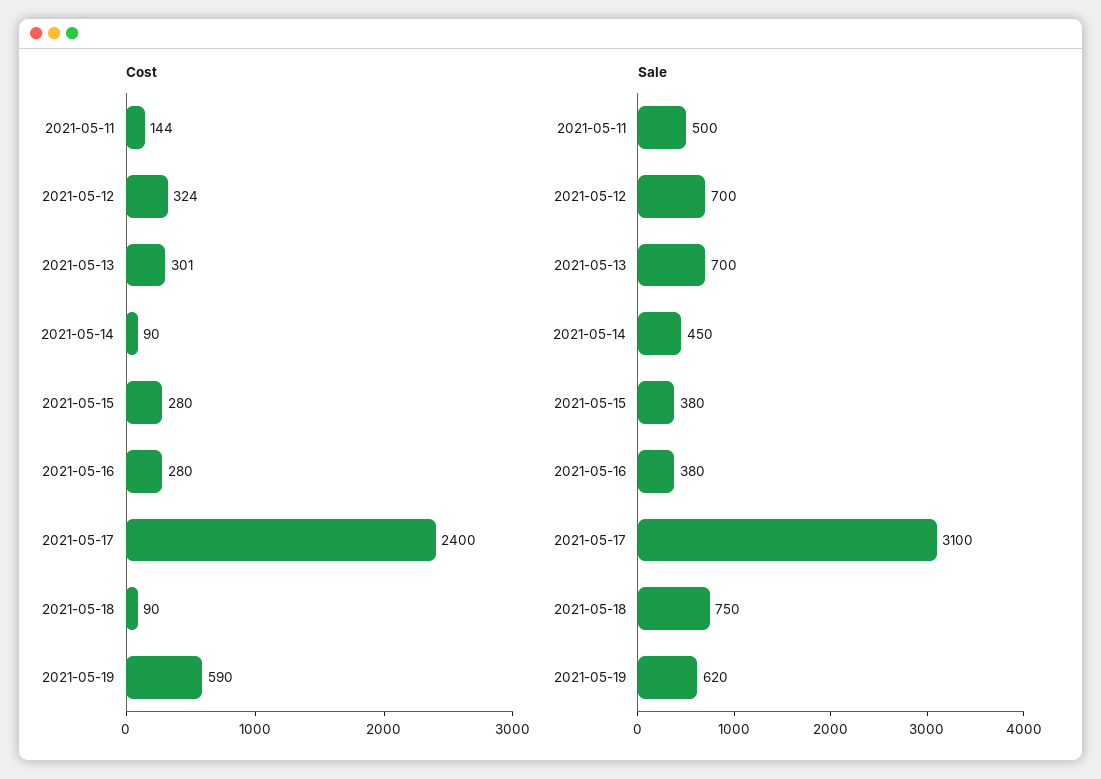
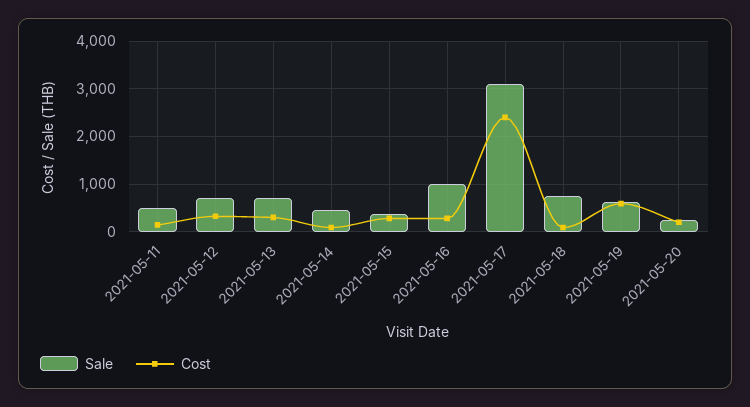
Sale, 2021-05-16: 380 -> 1000
Sale, 2021-05-20: none -> 200
Cost, 2021-05-20: none -> 200

